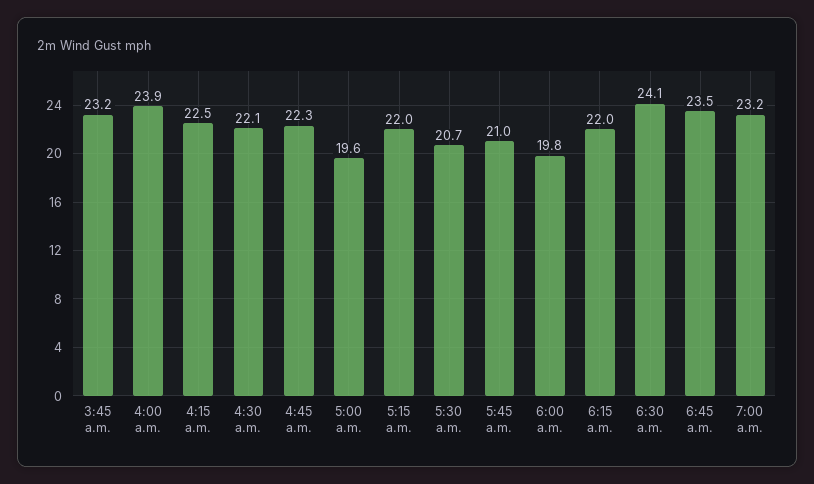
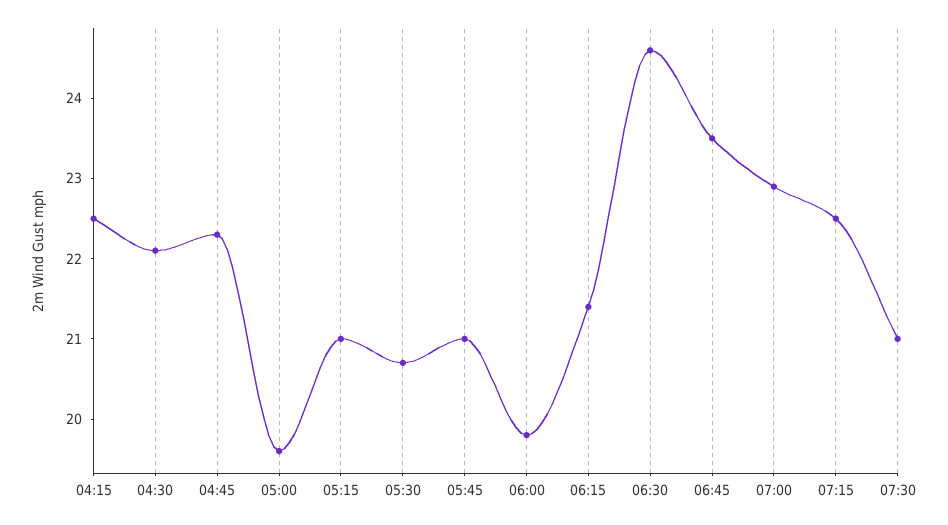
3:45 a.m.: 23.2 -> none
4:00 a.m.: 23.9 -> none
5:15 a.m.: 22 -> 21
6:15 a.m.: 22 -> 21.4
6:30 a.m.: 24.1 -> 24.6
7:00 a.m.: 23.2 -> 22.9
07:15: none -> 22.5
07:30: none -> 21

